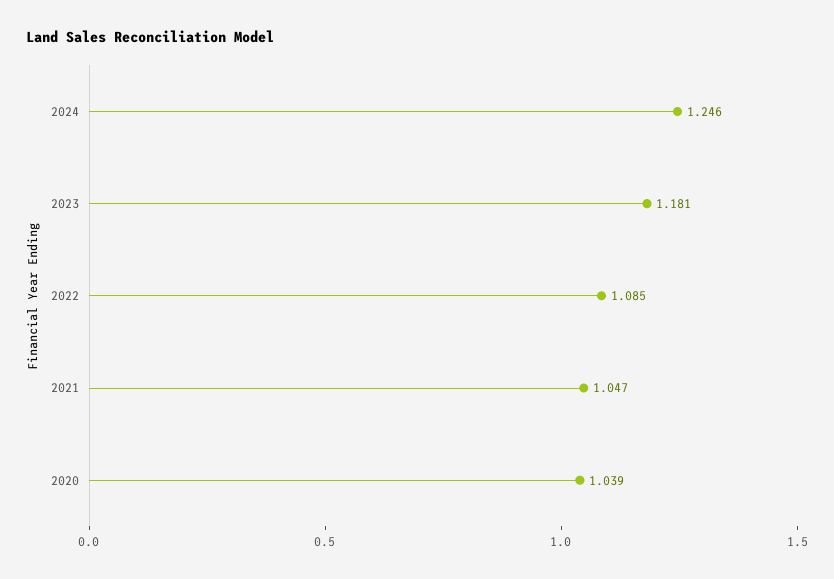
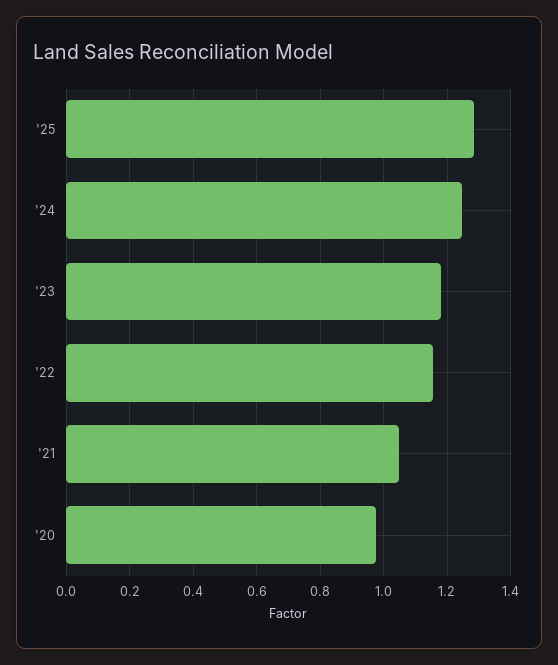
2022: 1.085 -> 1.16
2020: 1.039 -> 0.98
'25: none -> 1.28

